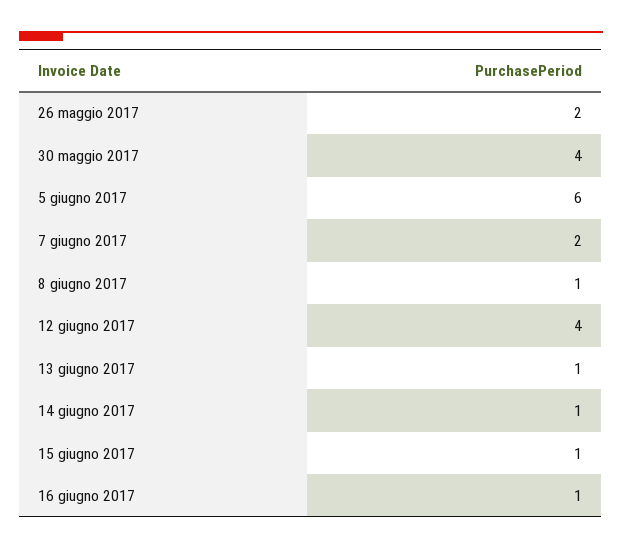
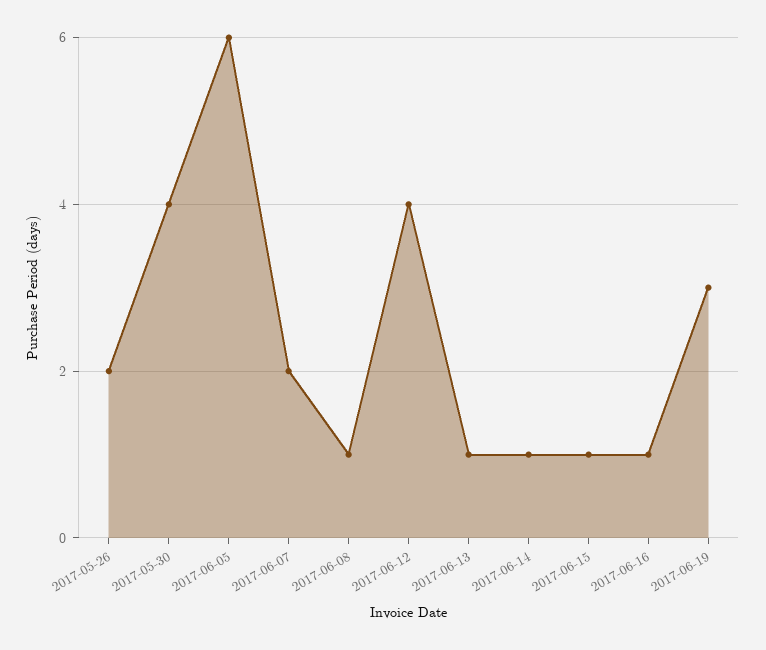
2017-06-19: none -> 3

